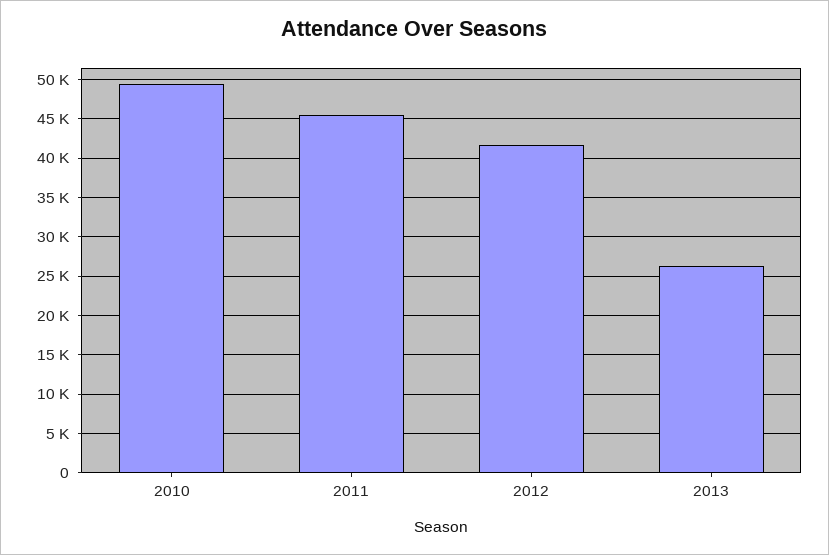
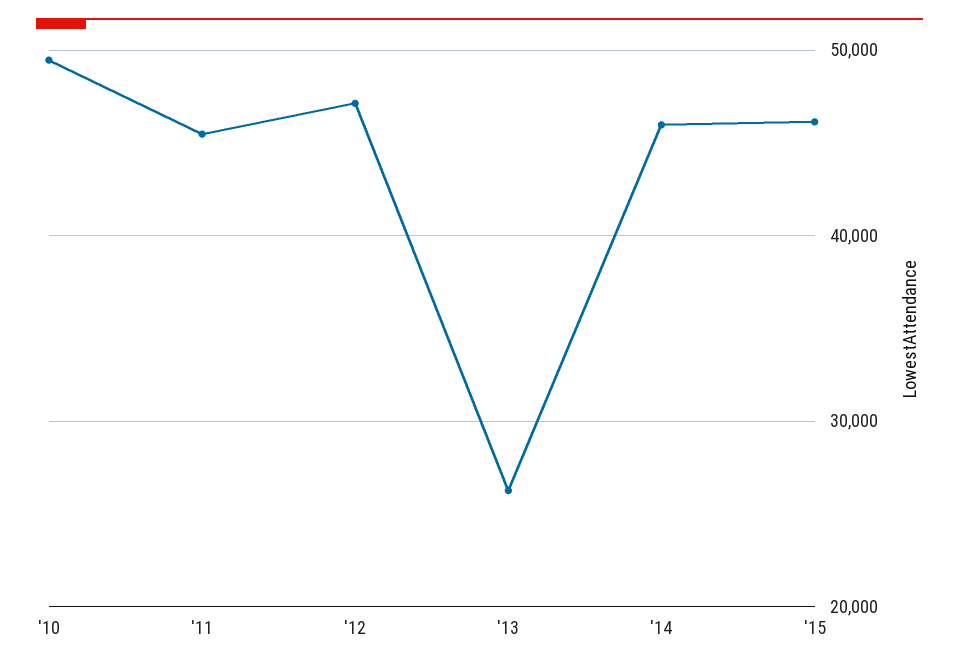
2012: 42000 -> 47000
'14: none -> 46000
'15: none -> 46000

